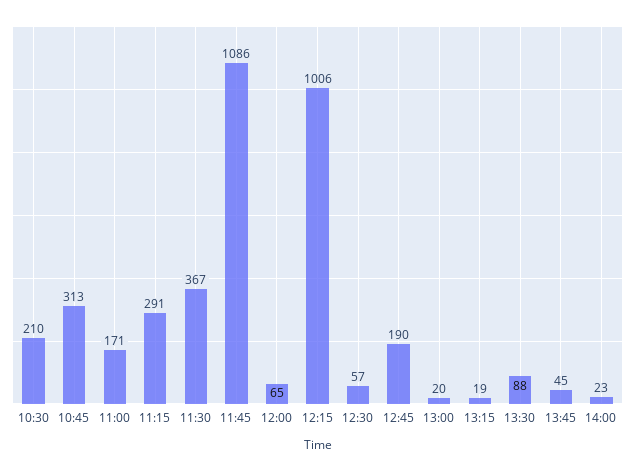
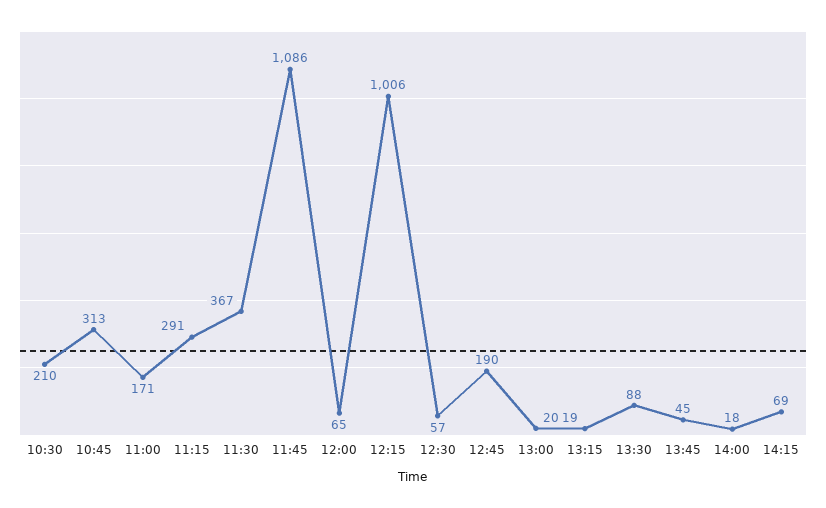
14:00: 23 -> 18
14:15: none -> 69

